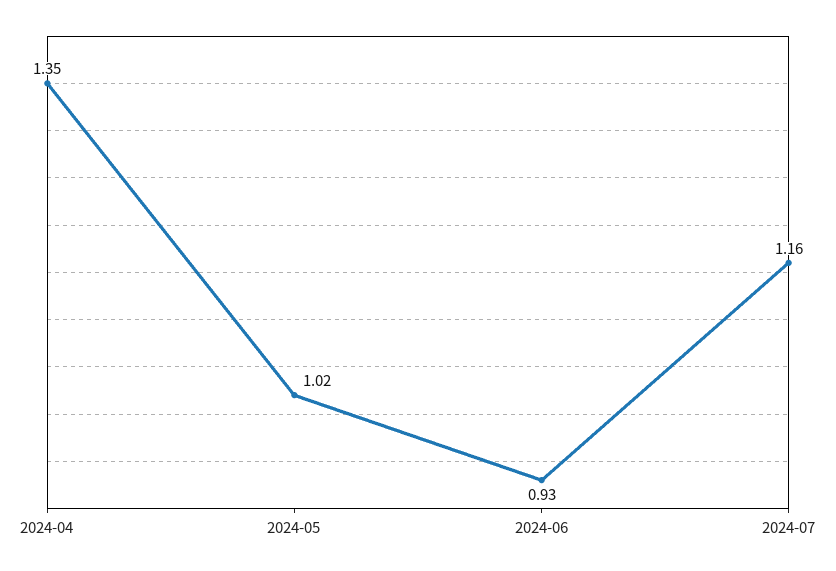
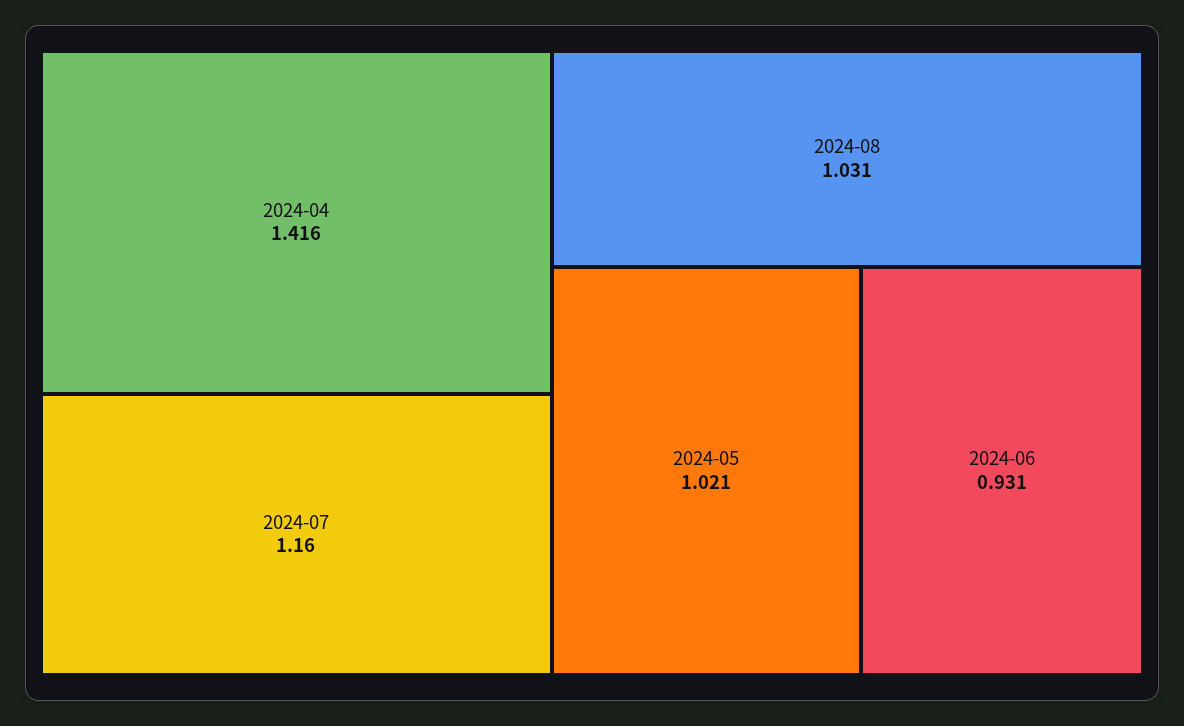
2024-04: 1.35 -> 1.416
2024-08: none -> 1.031

